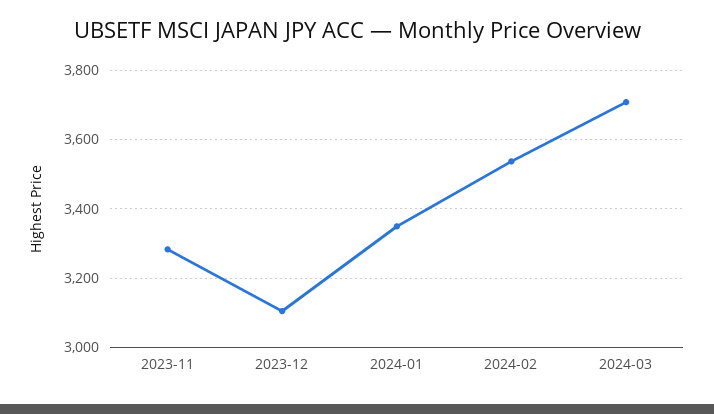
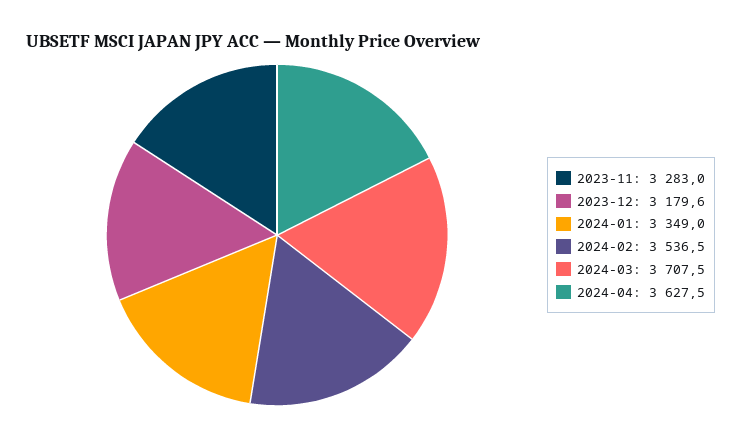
2023-12: 3100 -> 3179.6
2024-04: none -> 3627.5

